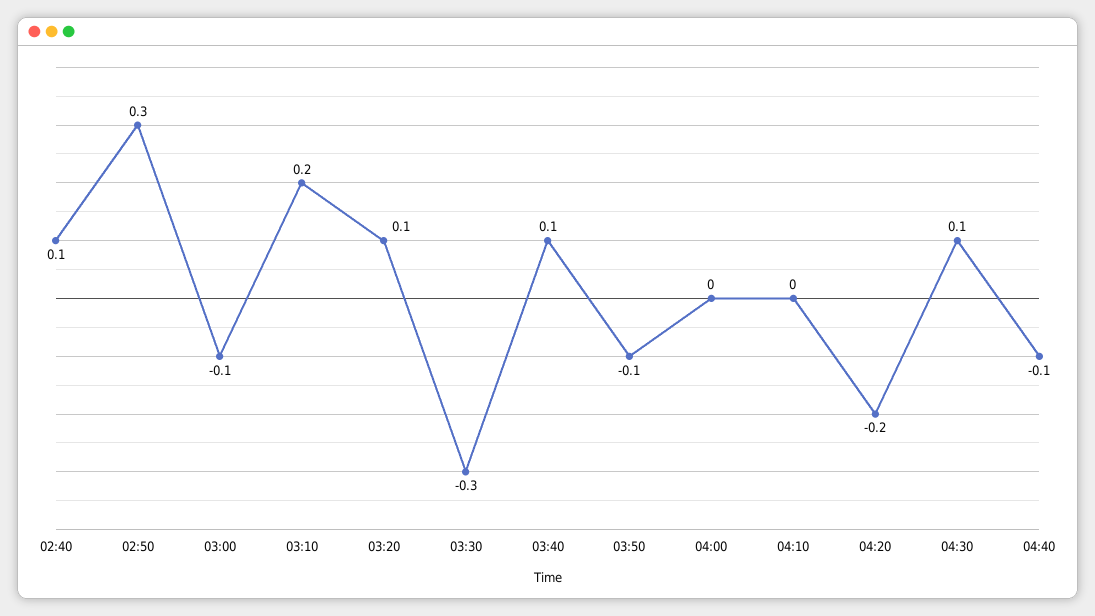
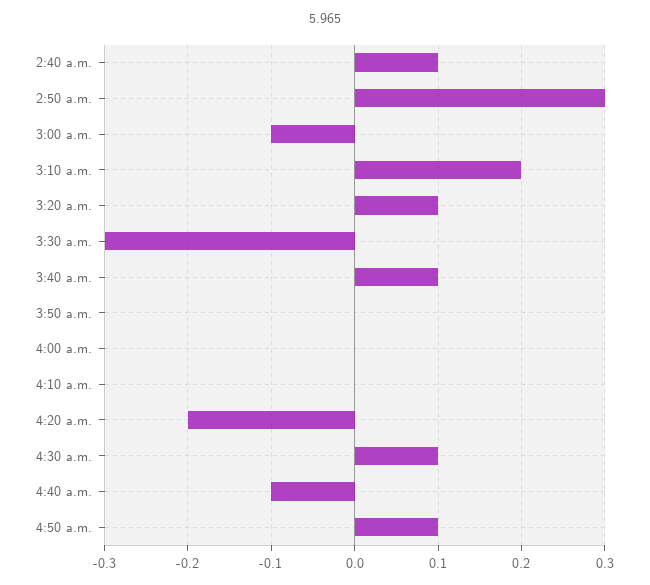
03:50: -0.1 -> 0
4:50 a.m.: none -> 0.1

